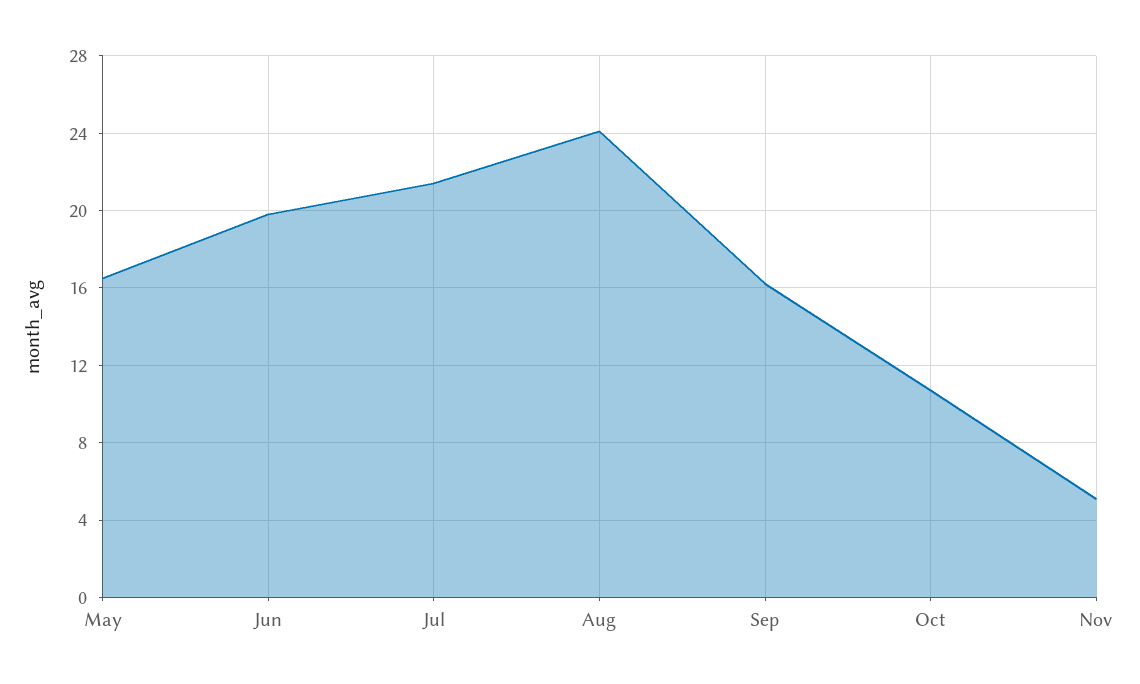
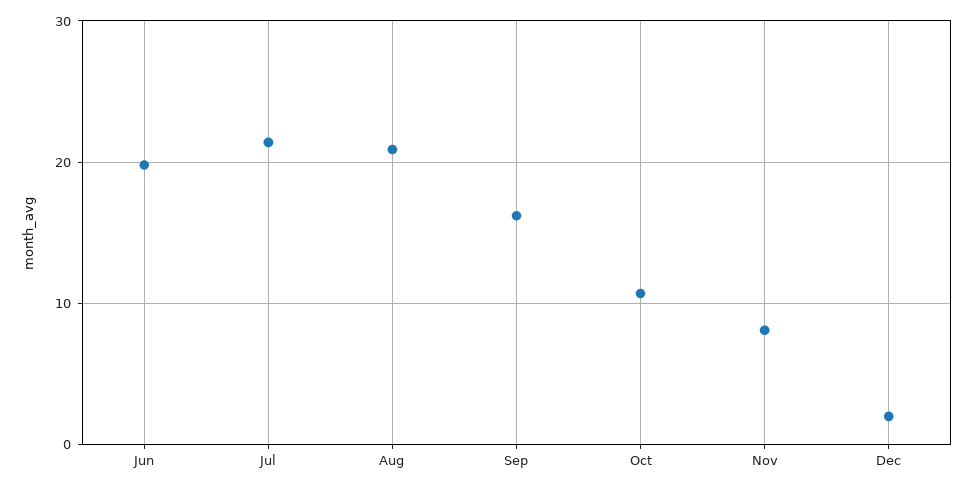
May: 16.5 -> none
Aug: 24 -> 21
Nov: 5 -> 8
Dec: none -> 2

